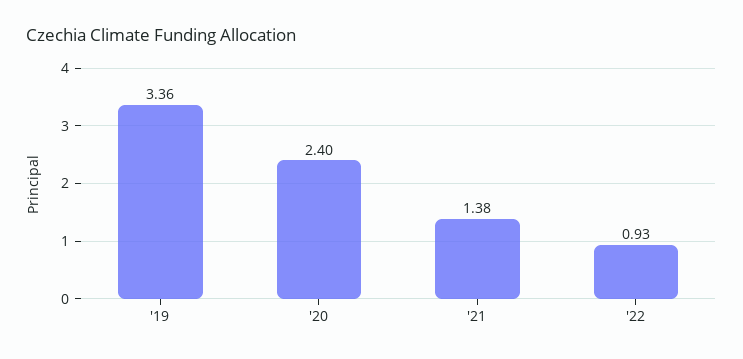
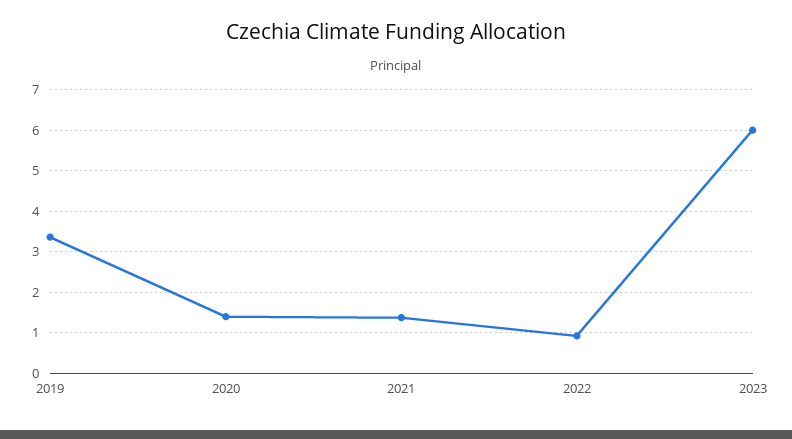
'20: 2.4 -> 1.4
2023: none -> 6

